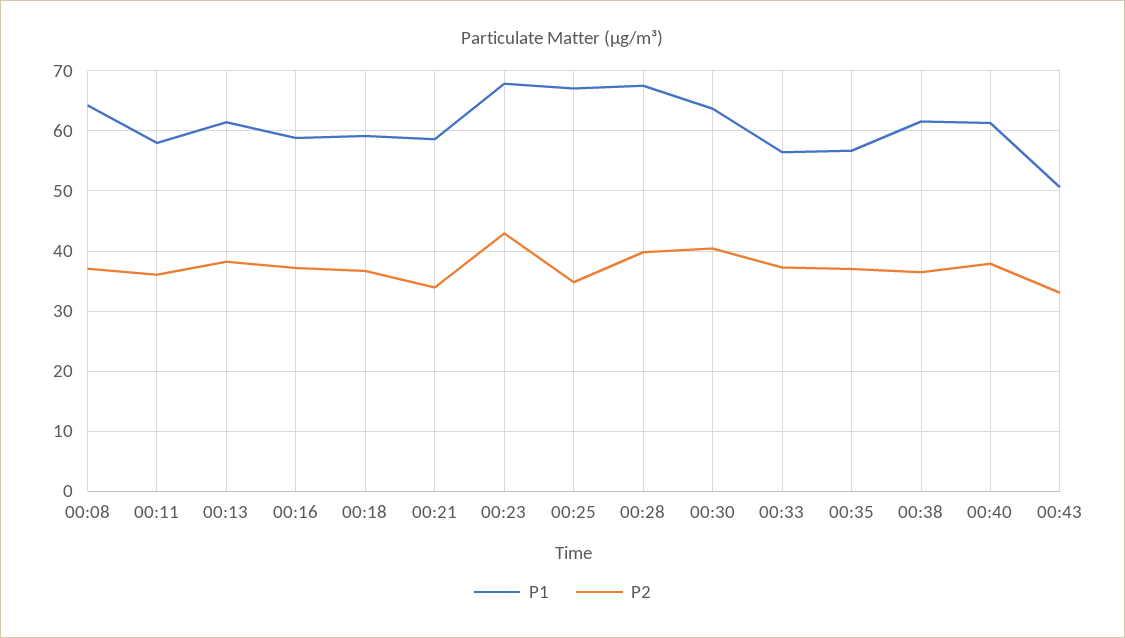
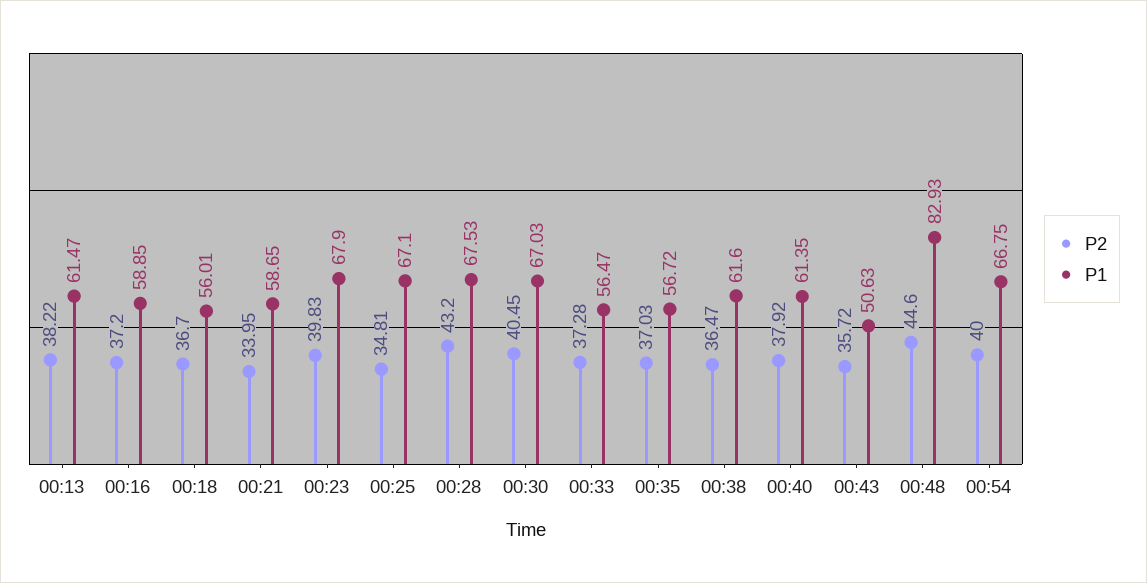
P1, 00:08: 64 -> none
P2, 00:08: 37 -> none
P1, 00:11: 58 -> none
P2, 00:11: 36 -> none
P1, 00:18: 59 -> 56.01
P2, 00:23: 43 -> 39.83
P2, 00:28: 40 -> 43.2
P1, 00:30: 64 -> 67.03
P2, 00:43: 33 -> 35.72
P2, 00:48: none -> 44.6
P1, 00:48: none -> 82.93
P2, 00:54: none -> 40
P1, 00:54: none -> 66.75

